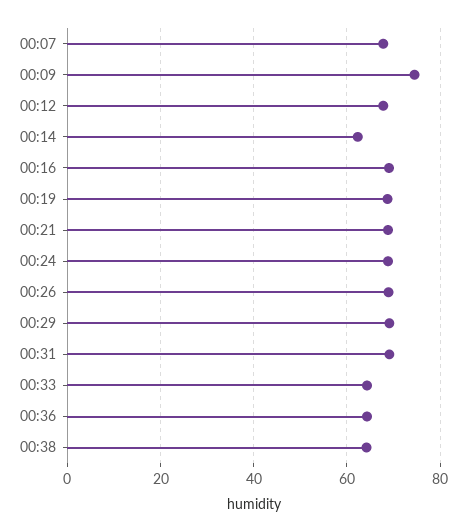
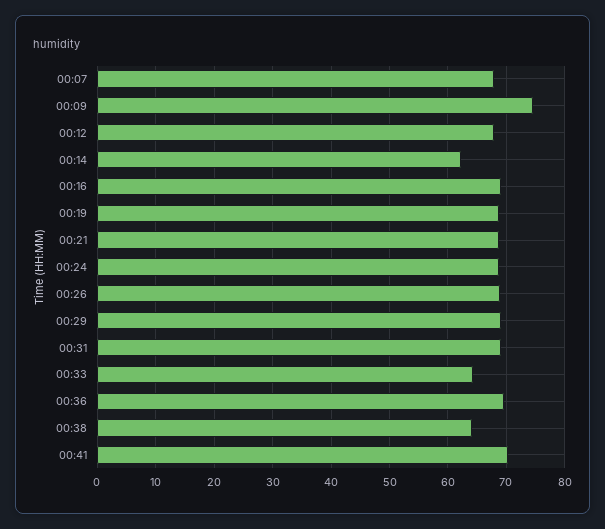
00:36: 64 -> 70
00:41: none -> 70

